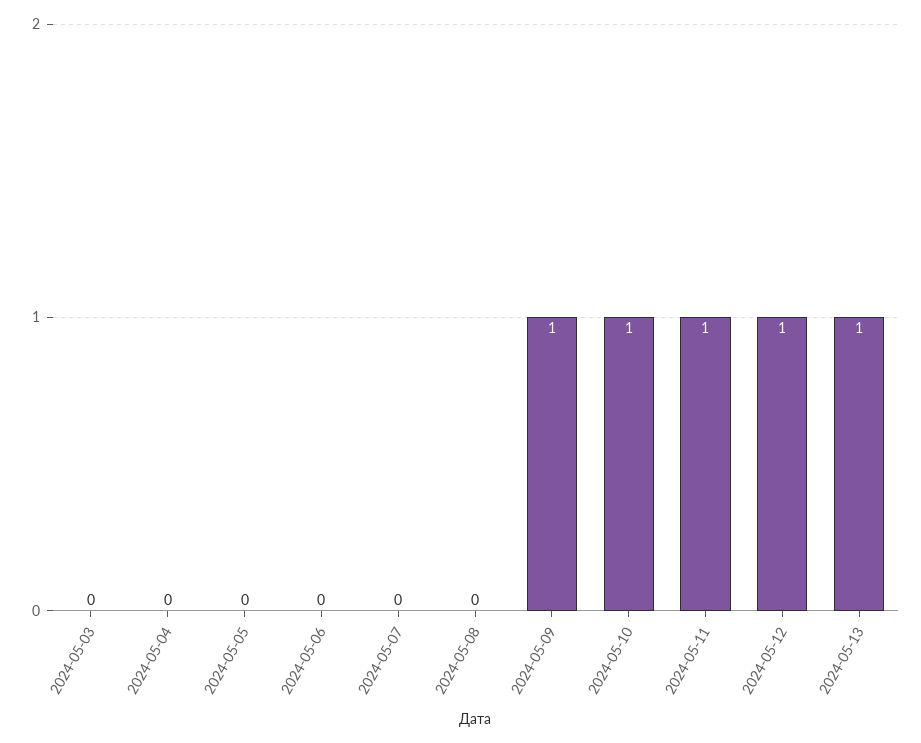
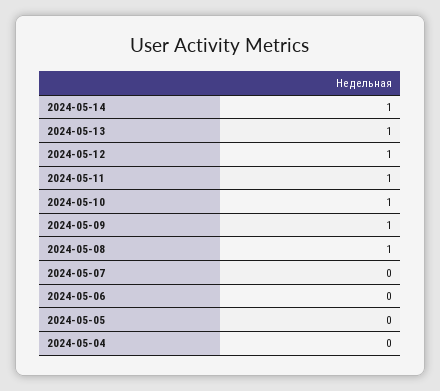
2024-05-03: 0 -> none
2024-05-08: 0 -> 1
2024-05-14: none -> 1

